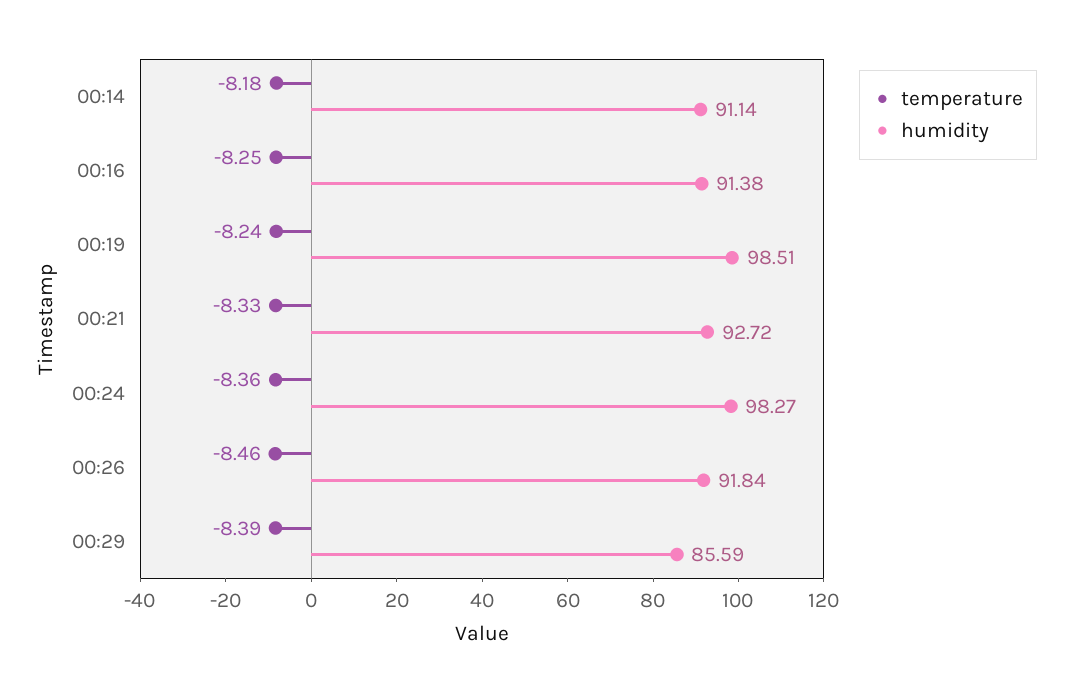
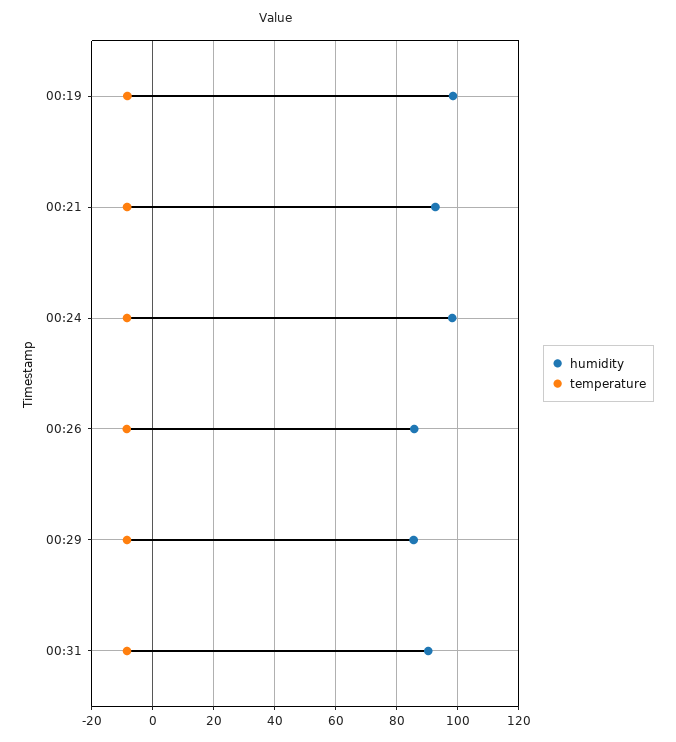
temperature, 00:14: -8.18 -> none
humidity, 00:14: 91.14 -> none
temperature, 00:16: -8.25 -> none
humidity, 00:16: 91.38 -> none
humidity, 00:26: 91.84 -> 86
humidity, 00:31: none -> 90
temperature, 00:31: none -> -8

